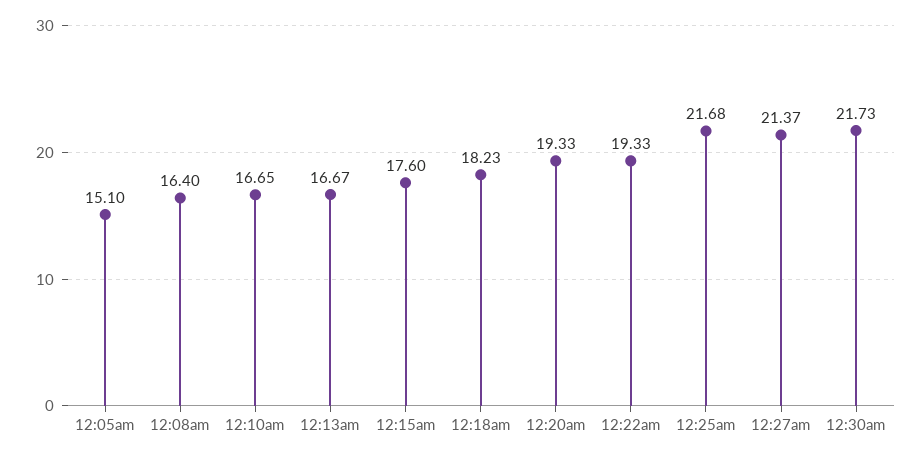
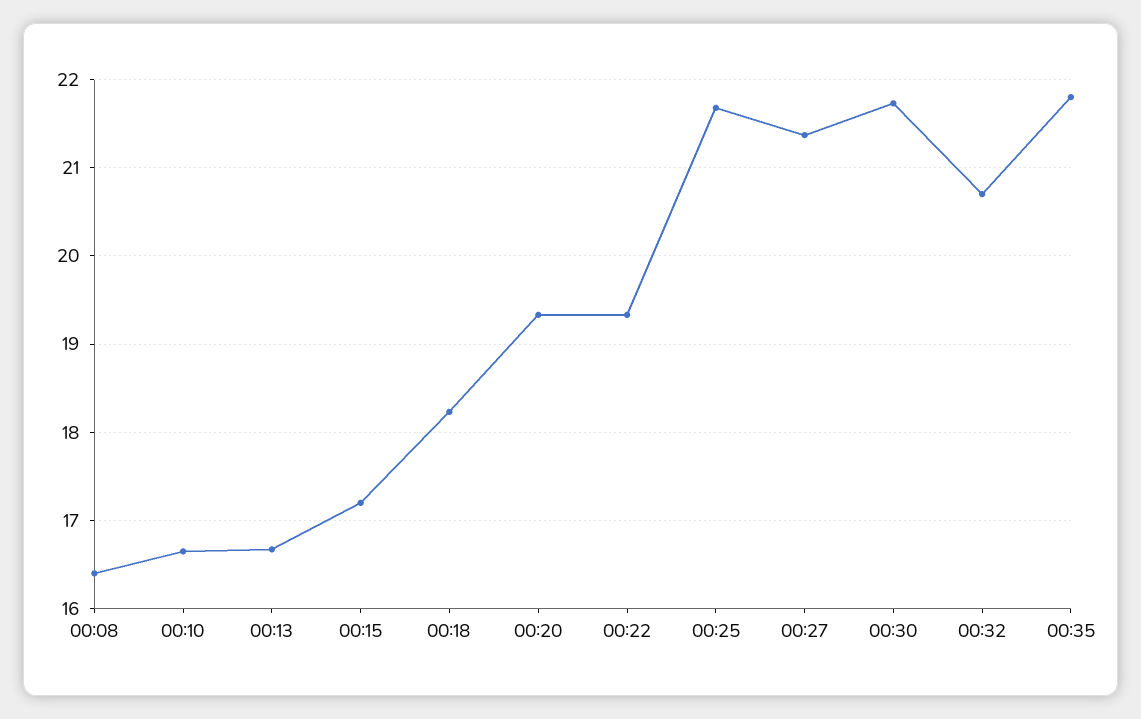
12:05am: 15.1 -> none
12:15am: 17.6 -> 17.2
00:32: none -> 20.7
00:35: none -> 21.8

